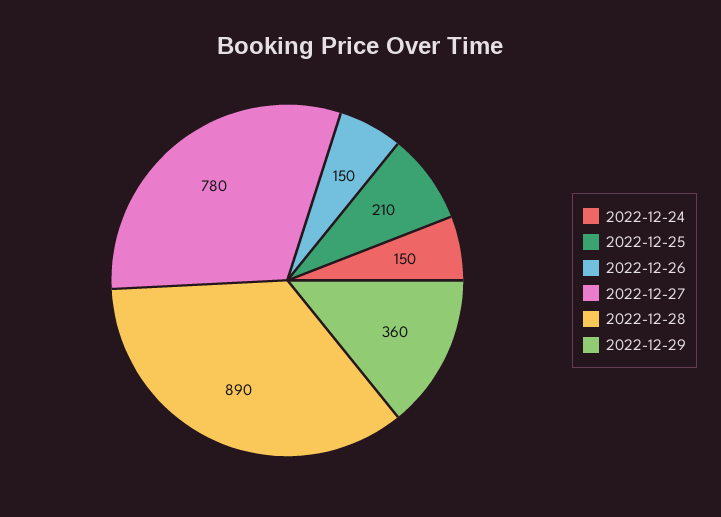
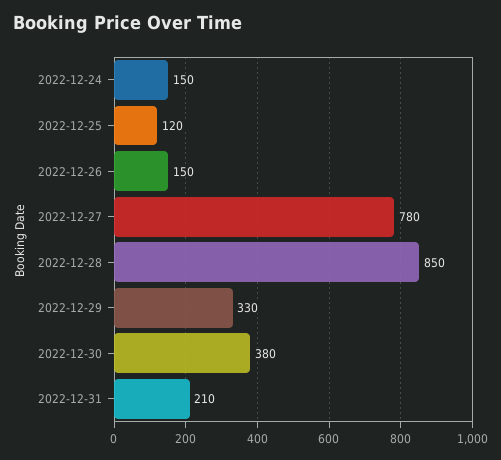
2022-12-25: 210 -> 120
2022-12-28: 890 -> 850
2022-12-29: 360 -> 330
2022-12-30: none -> 380
2022-12-31: none -> 210

